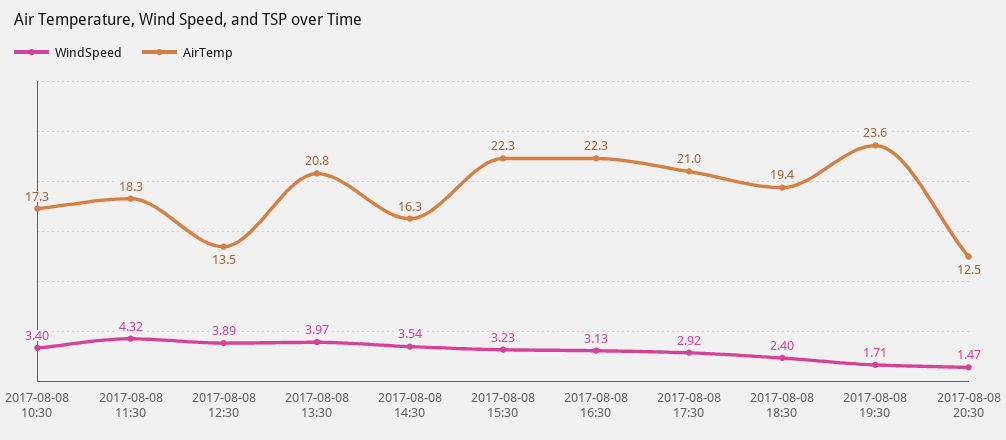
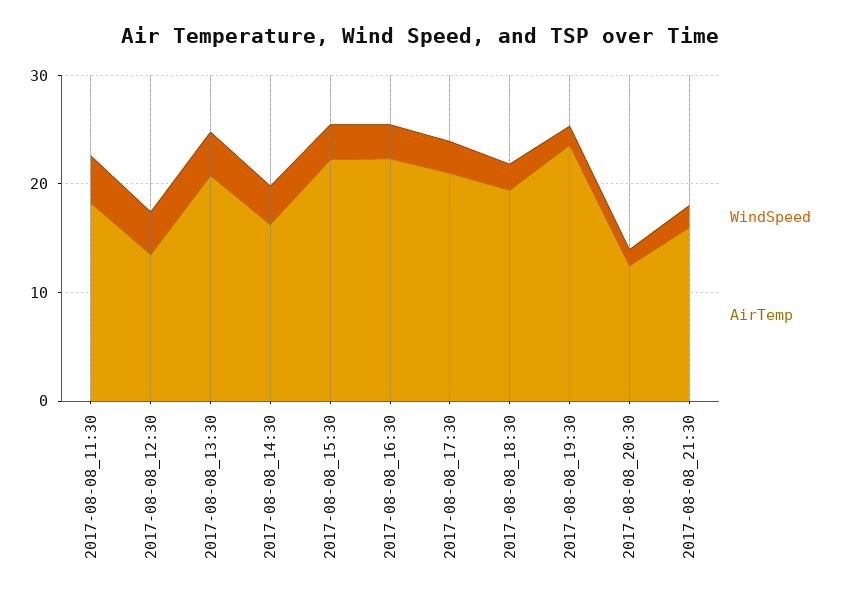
WindSpeed, 2017-08-08 10:30: 3.4 -> none
AirTemp, 2017-08-08 10:30: 17.3 -> none
WindSpeed, 2017-08-08_21:30: none -> 2
AirTemp, 2017-08-08_21:30: none -> 16

